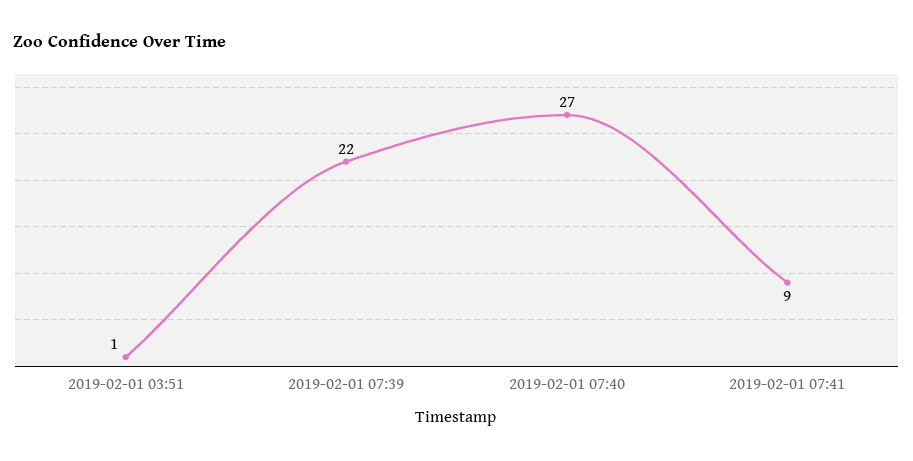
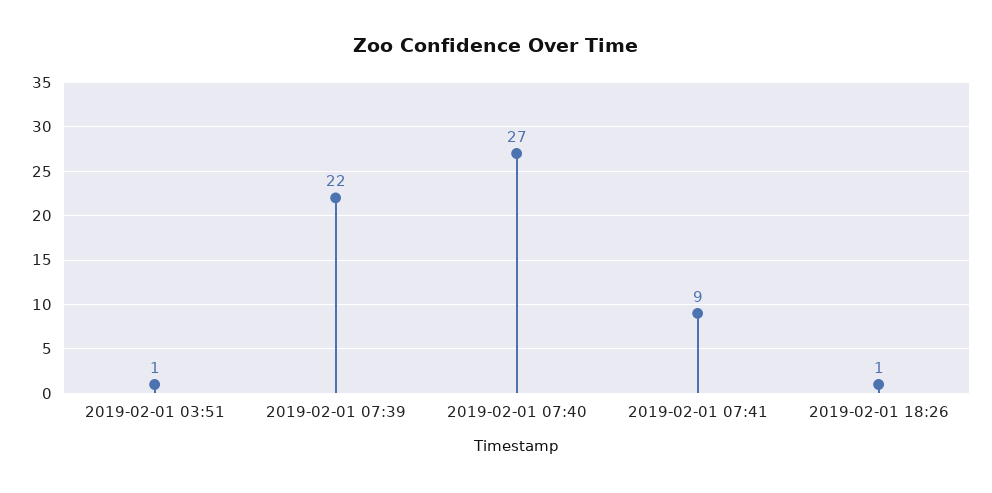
2019-02-01 18:26: none -> 1

